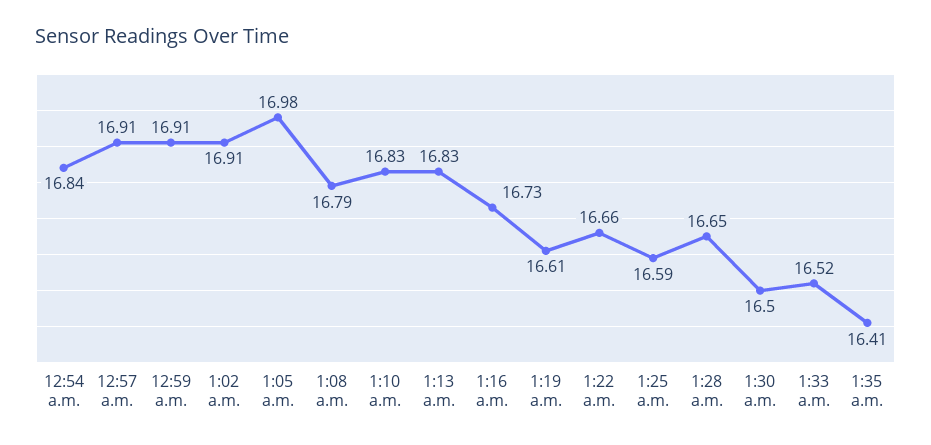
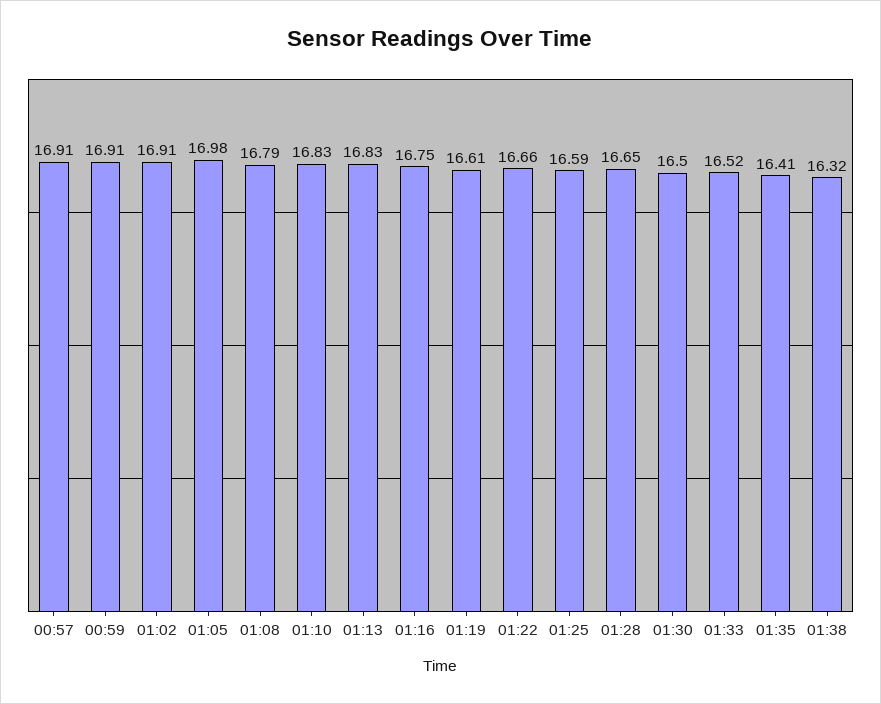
12:54 a.m.: 16.84 -> none
1:16 a.m.: 16.73 -> 16.75
01:38: none -> 16.32

